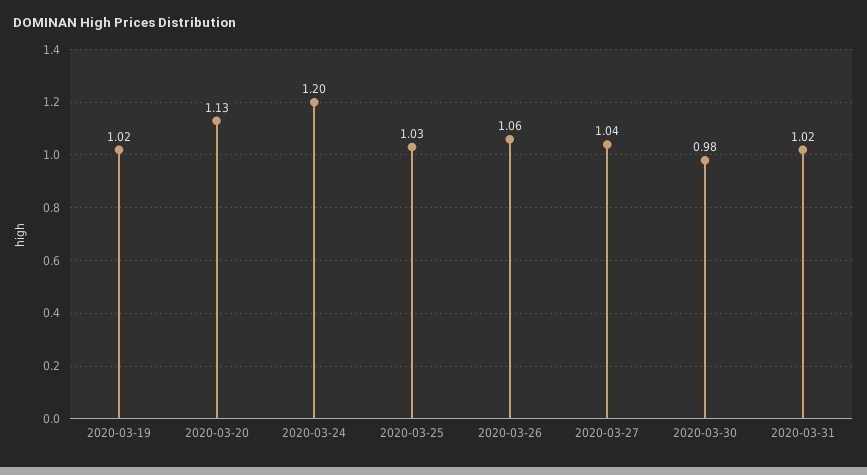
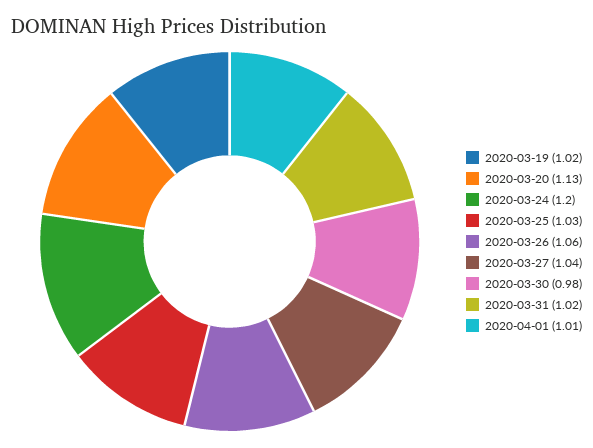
2020-04-01: none -> 1.01

